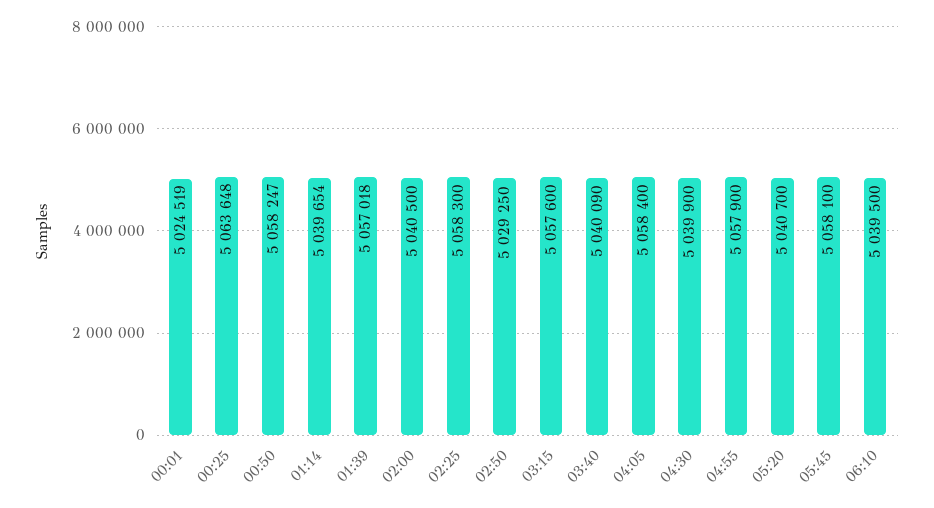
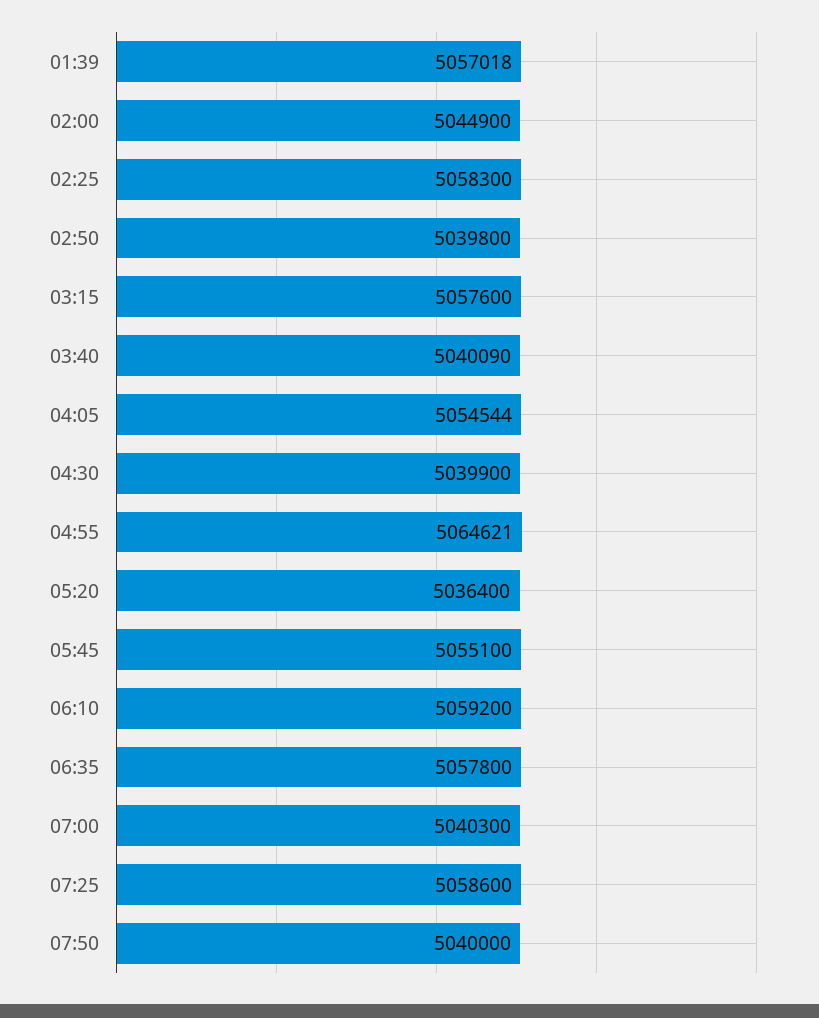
00:01: 5024519 -> none
00:25: 5063648 -> none
00:50: 5058247 -> none
01:14: 5039654 -> none
02:00: 5040500 -> 5044900
02:50: 5029250 -> 5039800
04:05: 5058400 -> 5054544
04:55: 5057900 -> 5064621
05:20: 5040700 -> 5036400
05:45: 5058100 -> 5055100
06:10: 5039500 -> 5059200
06:35: none -> 5057800
07:00: none -> 5040300
07:25: none -> 5058600
07:50: none -> 5040000

